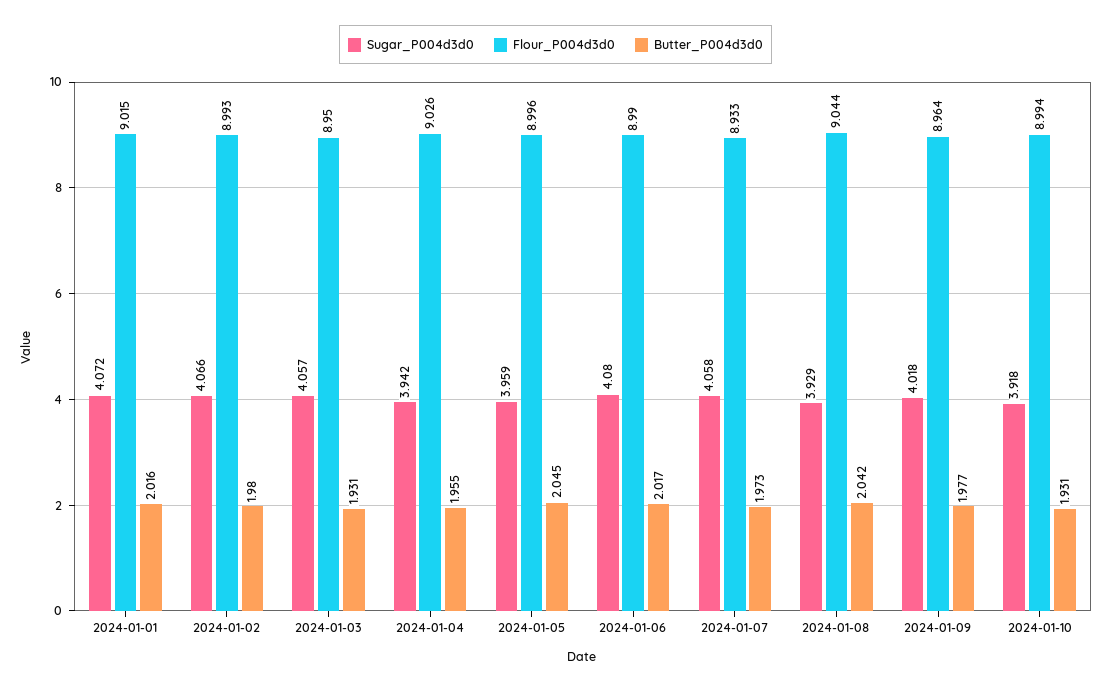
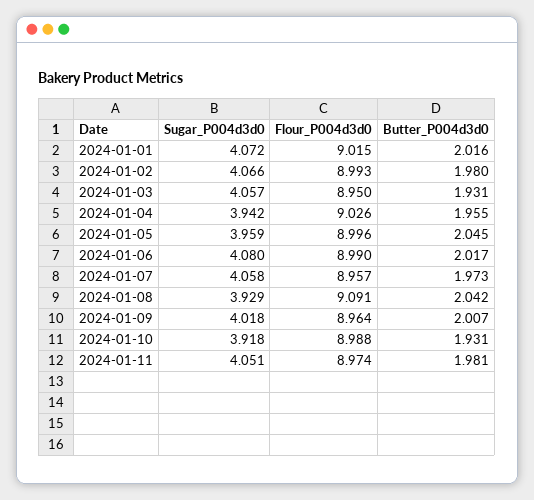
Flour_P004d3d0, 2024-01-07: 8.933 -> 8.957
Flour_P004d3d0, 2024-01-08: 9.044 -> 9.091
Butter_P004d3d0, 2024-01-09: 1.977 -> 2.007
Flour_P004d3d0, 2024-01-10: 8.994 -> 8.988
Sugar_P004d3d0, 2024-01-11: none -> 4.051
Flour_P004d3d0, 2024-01-11: none -> 8.974
Butter_P004d3d0, 2024-01-11: none -> 1.981

